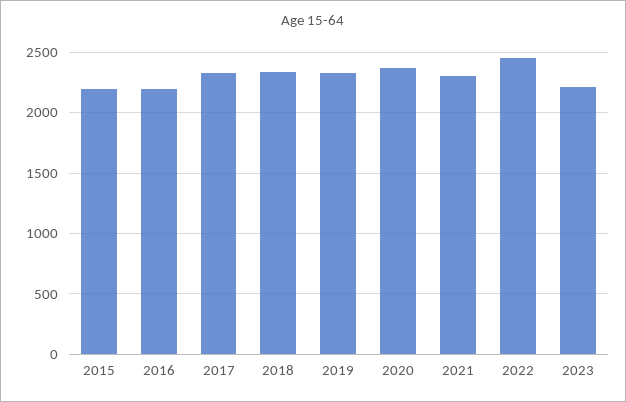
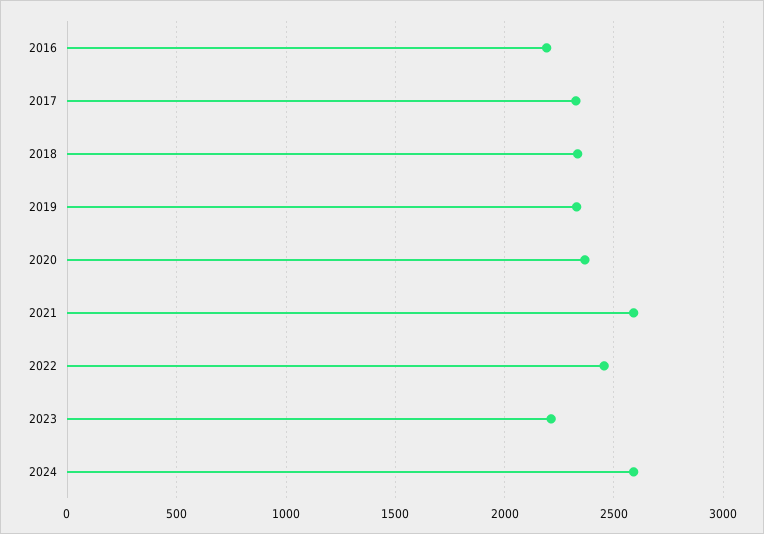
2015: 2200 -> none
2021: 2300 -> 2600
2024: none -> 2600

